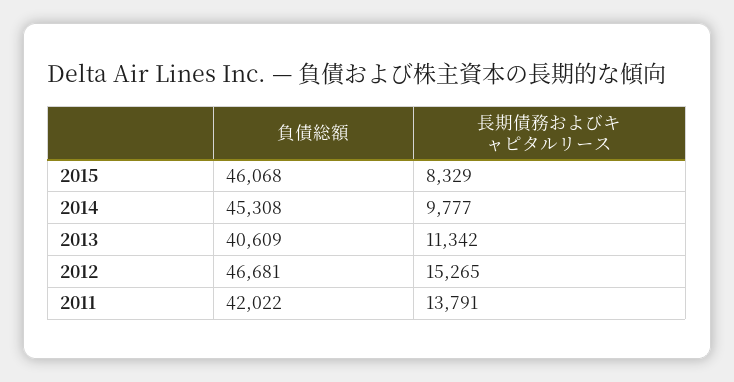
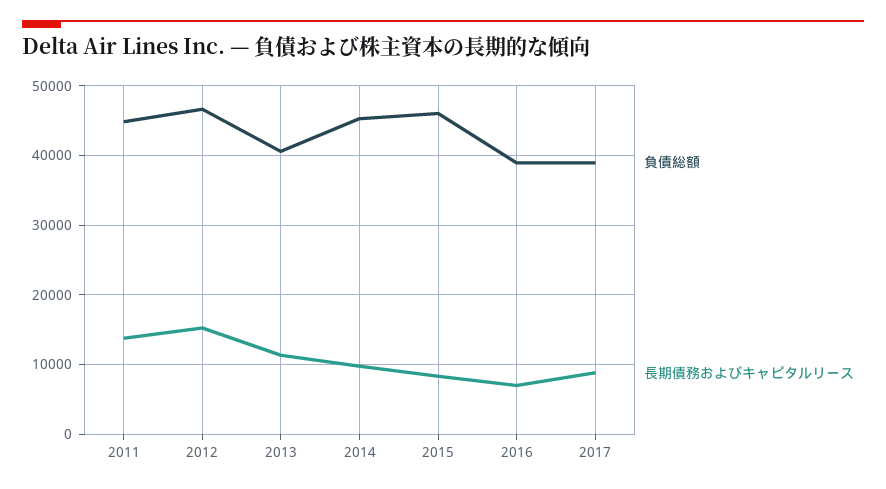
負債総額, 2011: 42022 -> 45000
負債総額, 2016: none -> 39000
長期債務およびキャピタルリース, 2016: none -> 7000
負債総額, 2017: none -> 39000
長期債務およびキャピタルリース, 2017: none -> 9000

